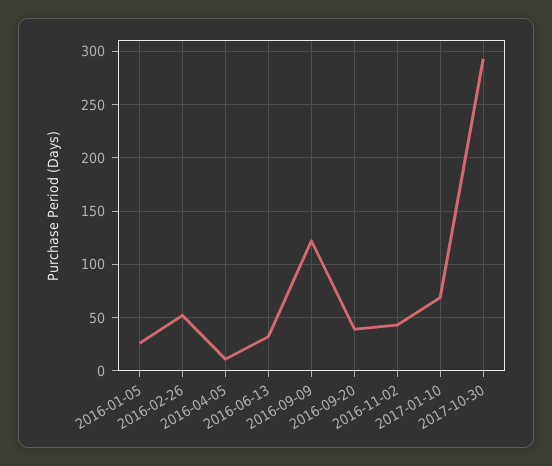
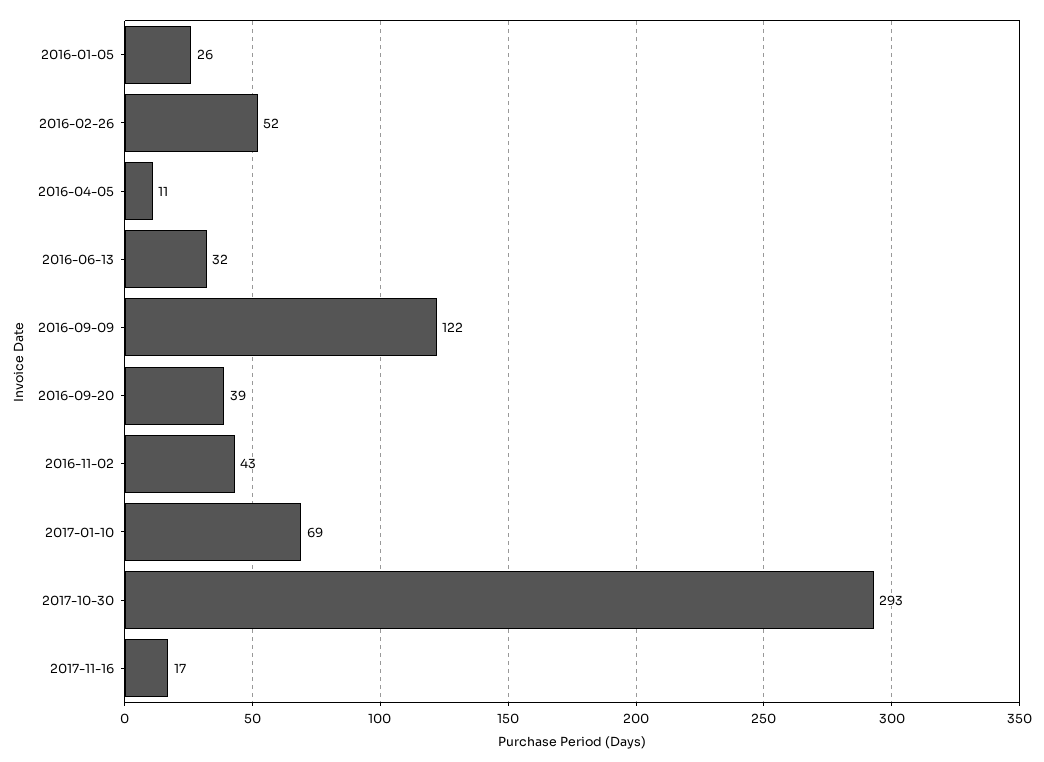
2017-11-16: none -> 17

